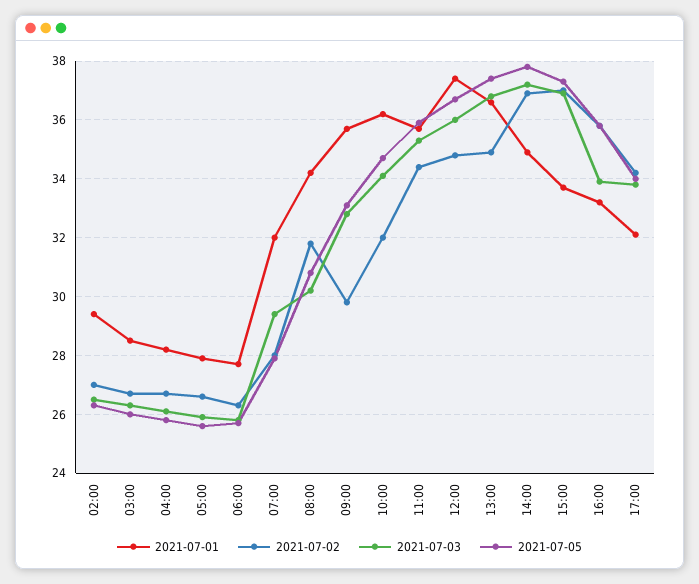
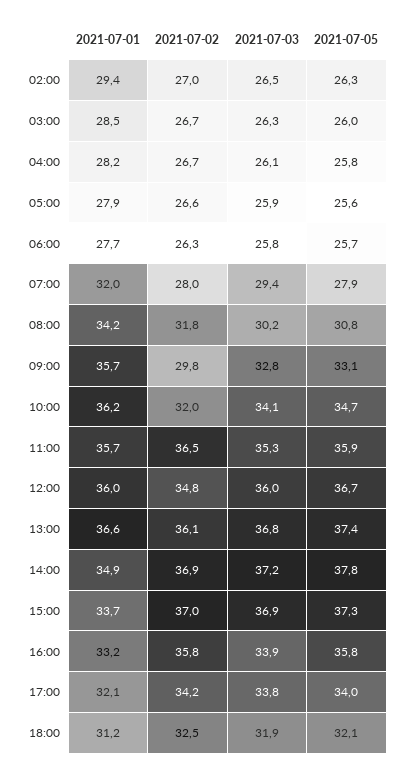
2021-07-02, 11:00: 34.5 -> 36.5
2021-07-01, 12:00: 37.5 -> 36
2021-07-02, 13:00: 35 -> 36.1
2021-07-01, 18:00: none -> 31.2
2021-07-02, 18:00: none -> 32.5
2021-07-03, 18:00: none -> 31.9
2021-07-05, 18:00: none -> 32.1

